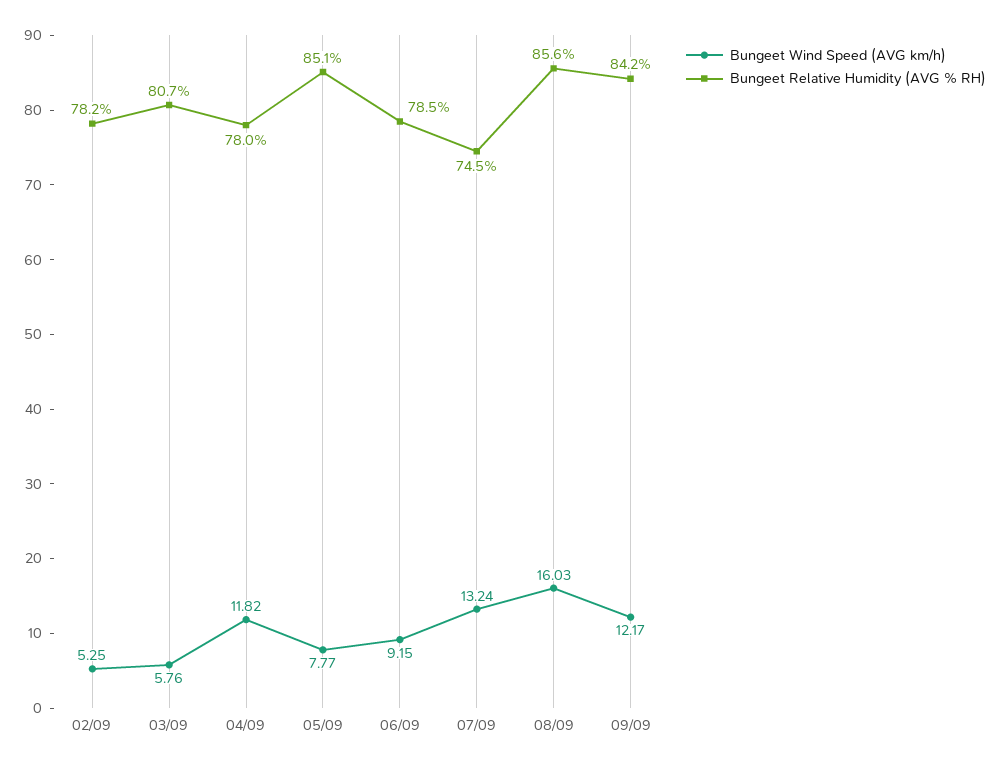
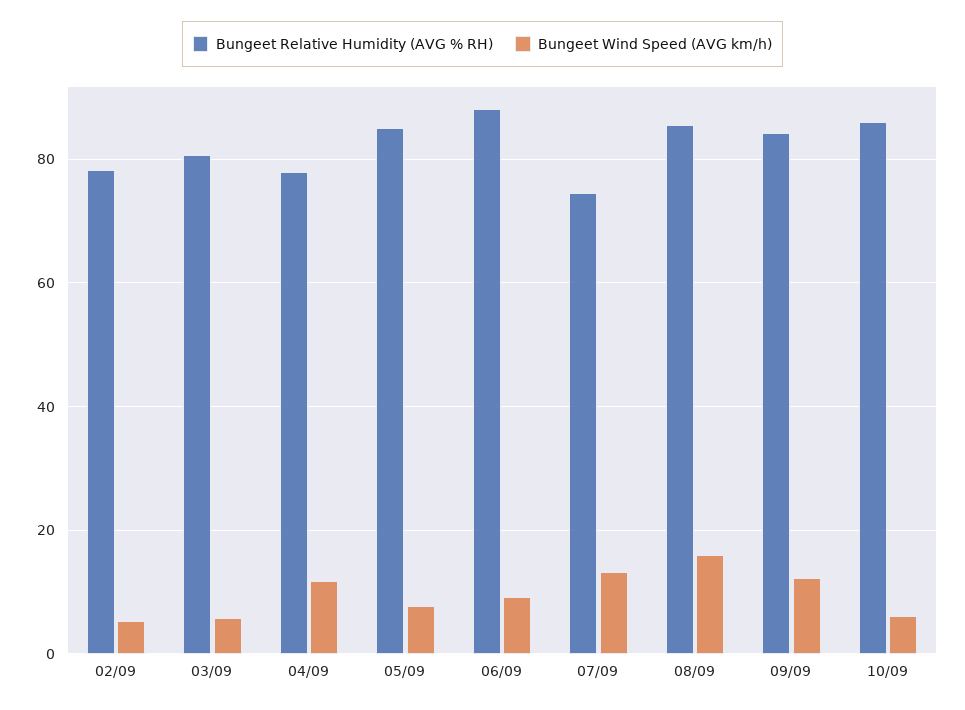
Bungeet Relative Humidity (AVG % RH), 06/09: 78.5 -> 88
Bungeet Relative Humidity (AVG % RH), 10/09: none -> 86
Bungeet Wind Speed (AVG km/h), 10/09: none -> 6

